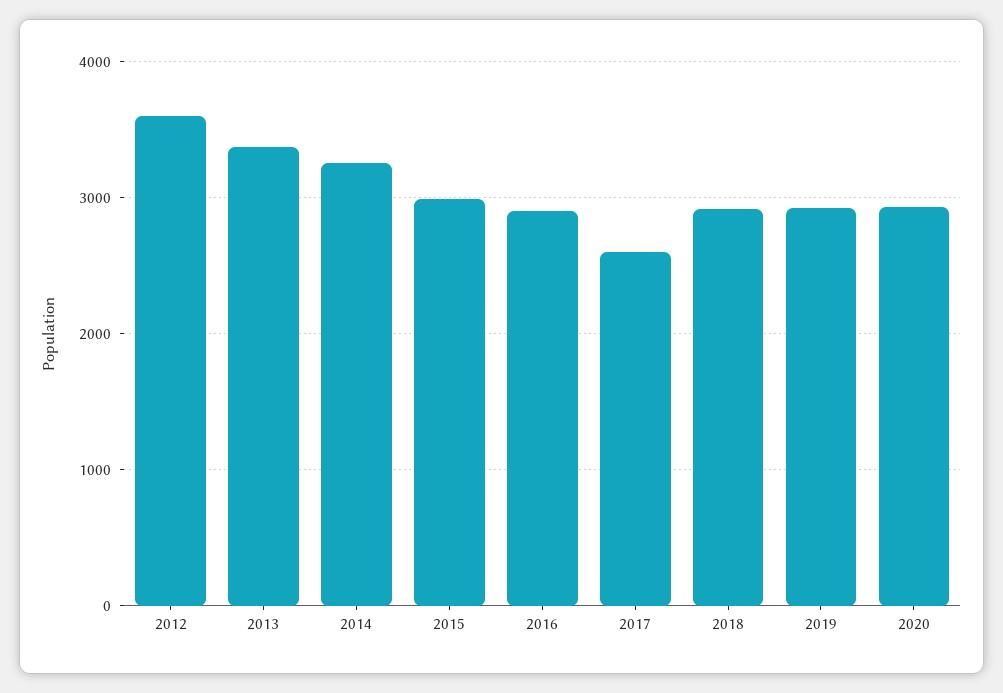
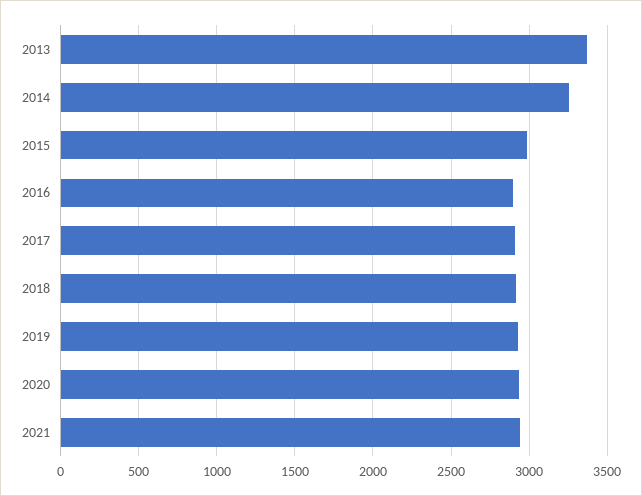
2012: 3600 -> none
2017: 2600 -> 2900
2021: none -> 2950

